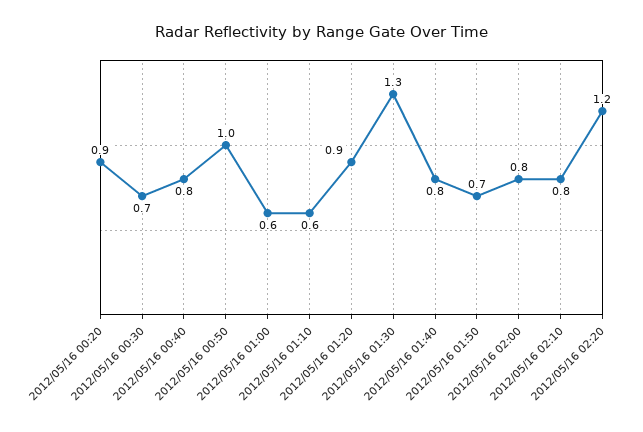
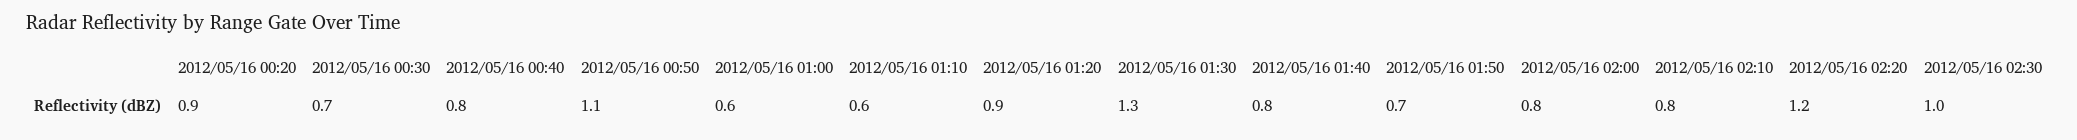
2012/05/16 00:50: 1 -> 1.1
2012/05/16 02:30: none -> 1

